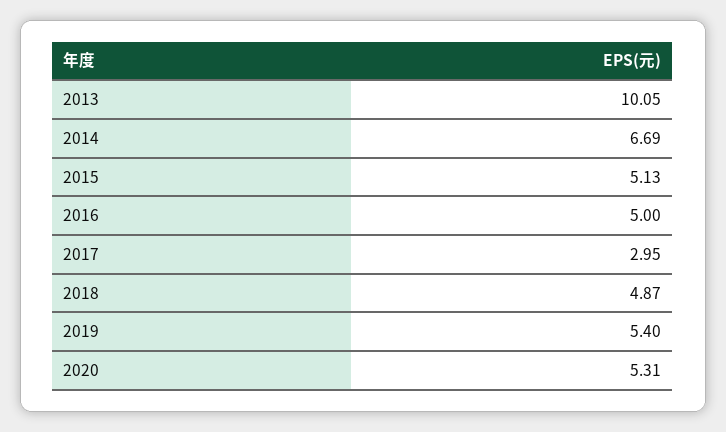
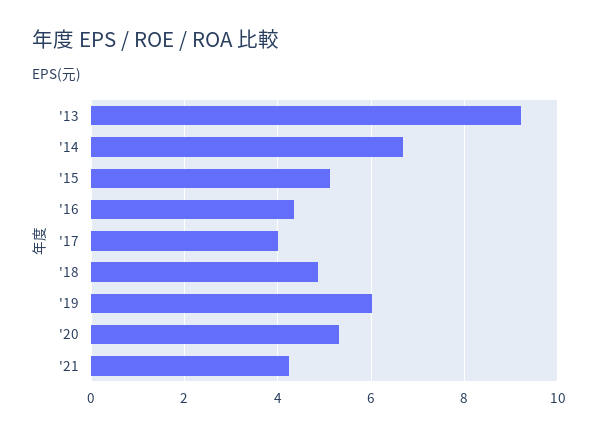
2013: 10.05 -> 9.2
2016: 5 -> 4.4
2017: 2.95 -> 4
2019: 5.4 -> 6
'21: none -> 4.2

